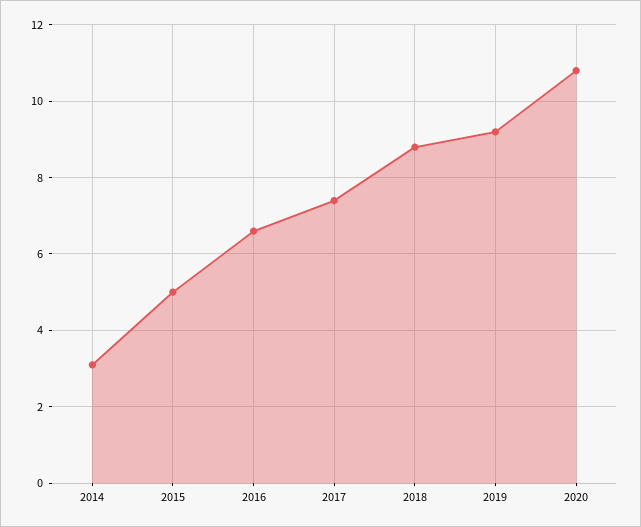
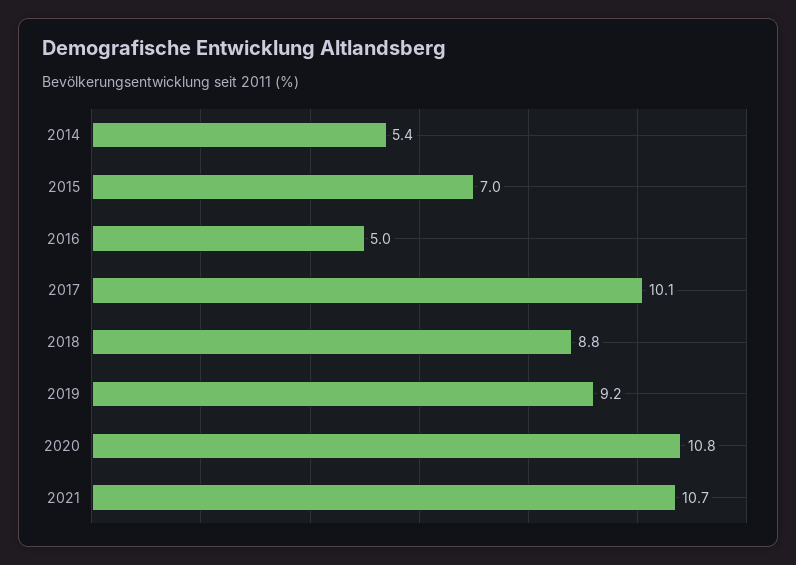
2014: 3 -> 5.4
2015: 5 -> 7
2016: 6.5 -> 5
2017: 7.5 -> 10.1
2021: none -> 10.7

